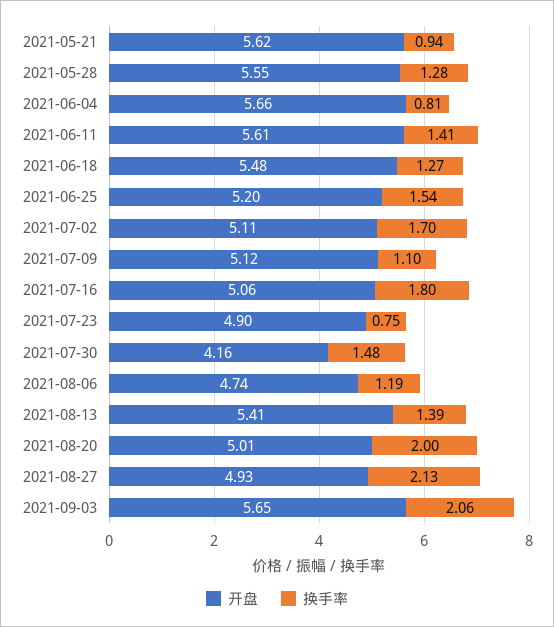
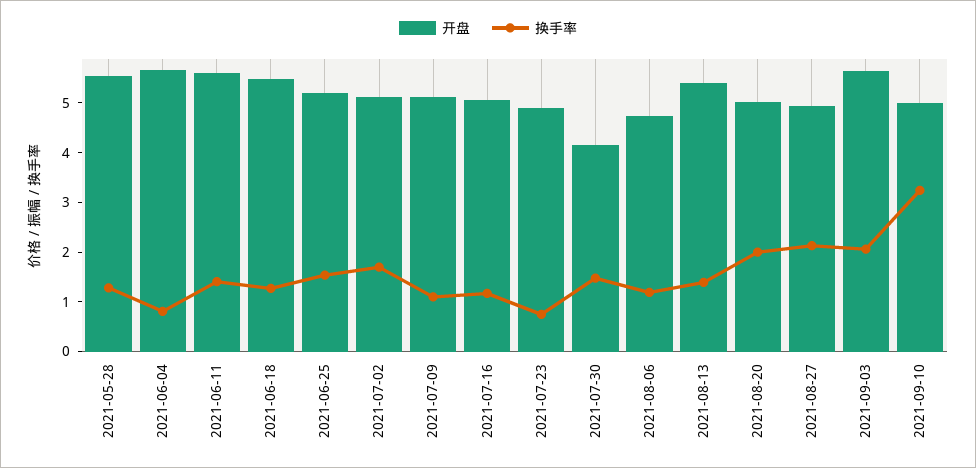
开盘, 2021-05-21: 5.62 -> none
换手率, 2021-05-21: 0.94 -> none
换手率, 2021-07-16: 1.8 -> 1.2
开盘, 2021-09-10: none -> 5
换手率, 2021-09-10: none -> 3.2

